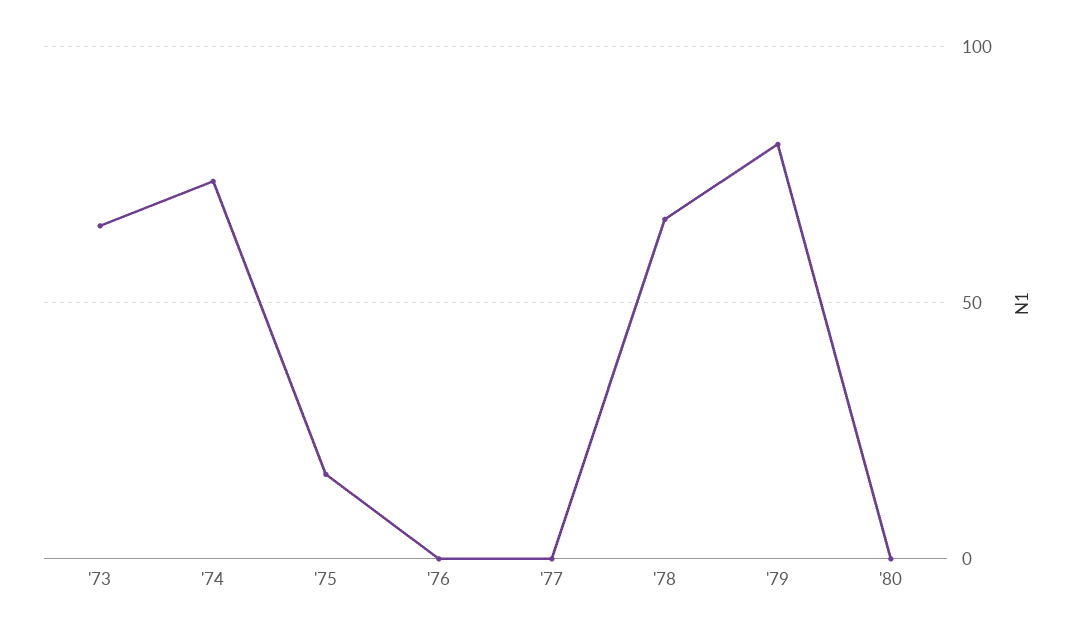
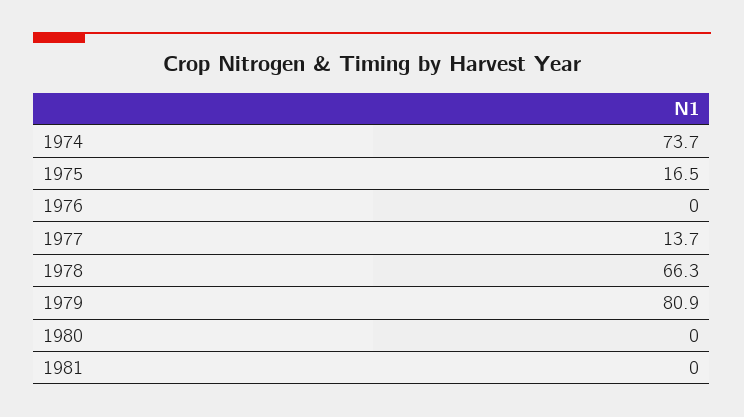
'73: 65 -> none
'77: 0 -> 13.7
1981: none -> 0

